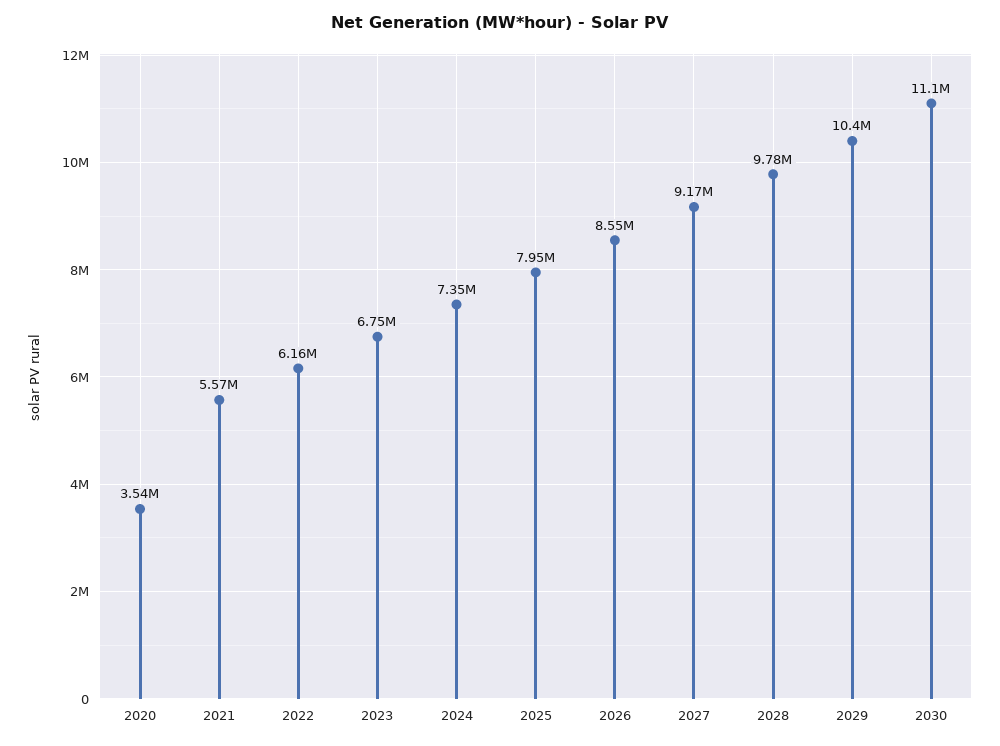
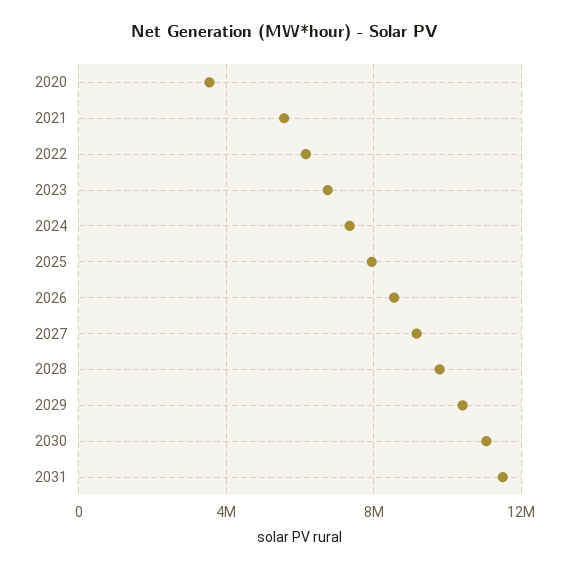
2031: none -> 11500000

